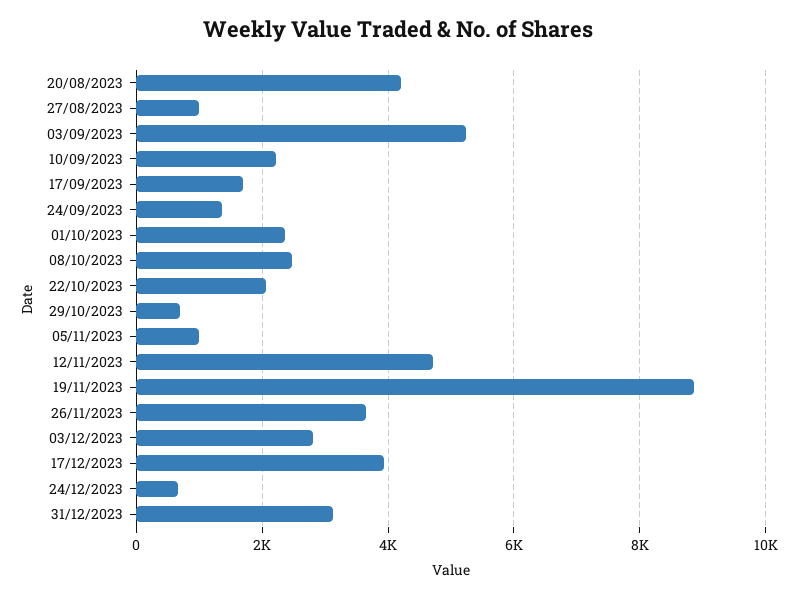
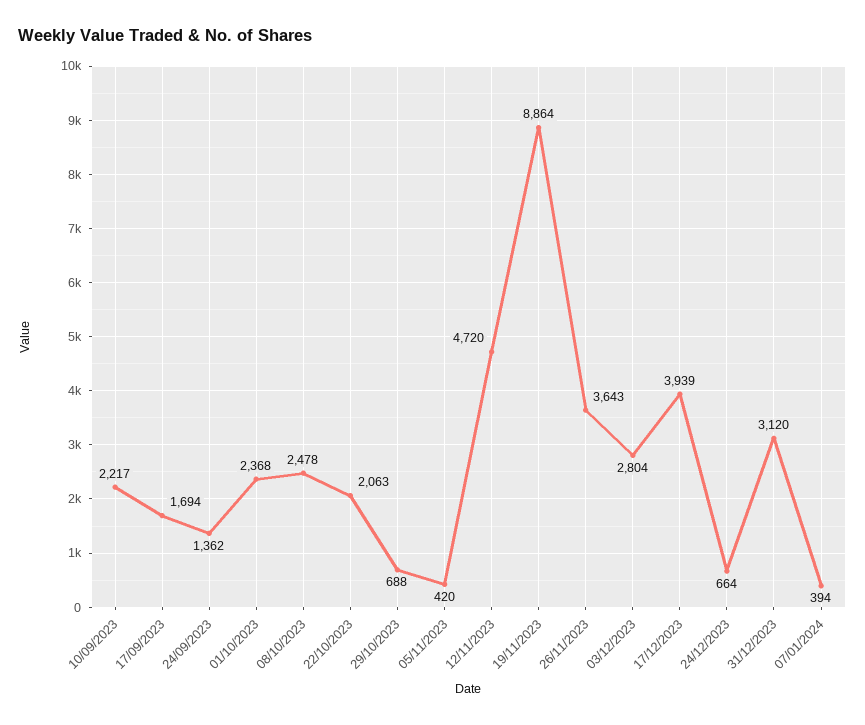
20/08/2023: 4200 -> none
27/08/2023: 1000 -> none
03/09/2023: 5200 -> none
05/11/2023: 1000 -> 420
07/01/2024: none -> 394

